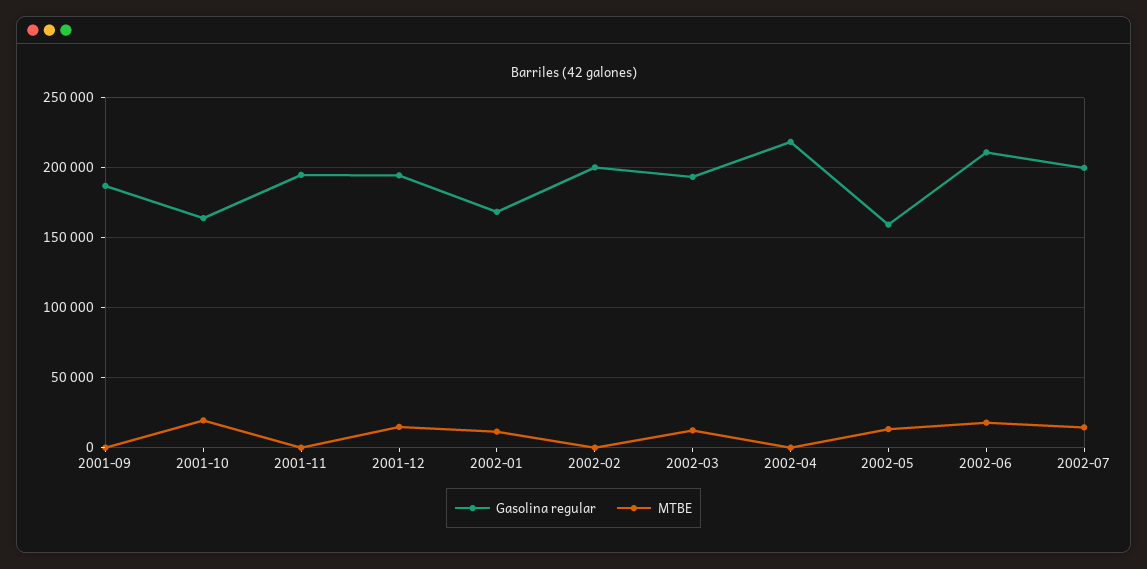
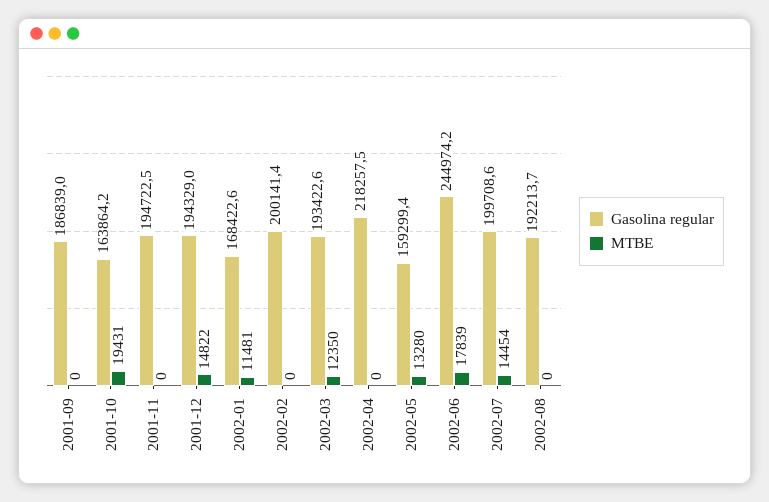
Gasolina regular, 2002-06: 210000 -> 244974.2
Gasolina regular, 2002-08: none -> 192213.7
MTBE, 2002-08: none -> 0

